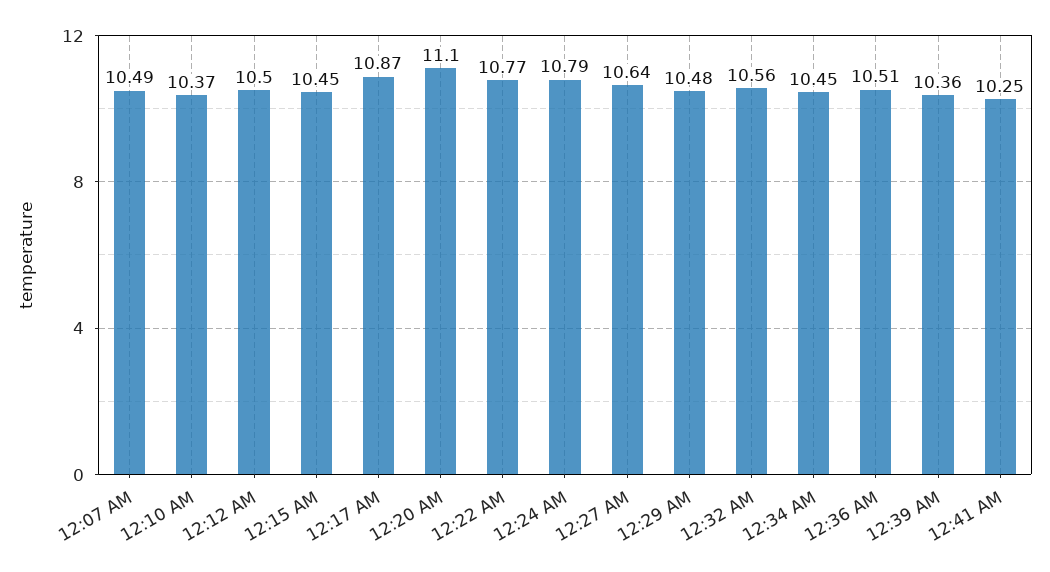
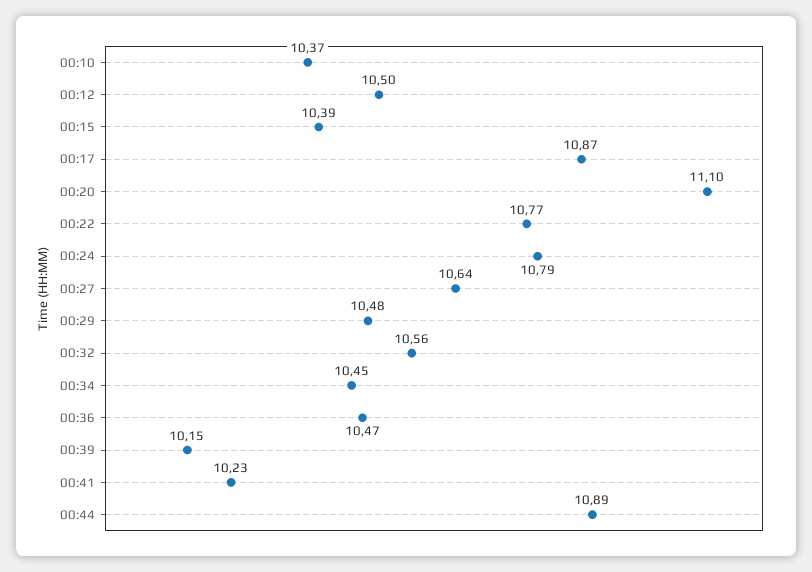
12:07 AM: 10.49 -> none
12:15 AM: 10.45 -> 10.39
12:36 AM: 10.51 -> 10.47
12:39 AM: 10.36 -> 10.15
12:41 AM: 10.25 -> 10.23
00:44: none -> 10.89

